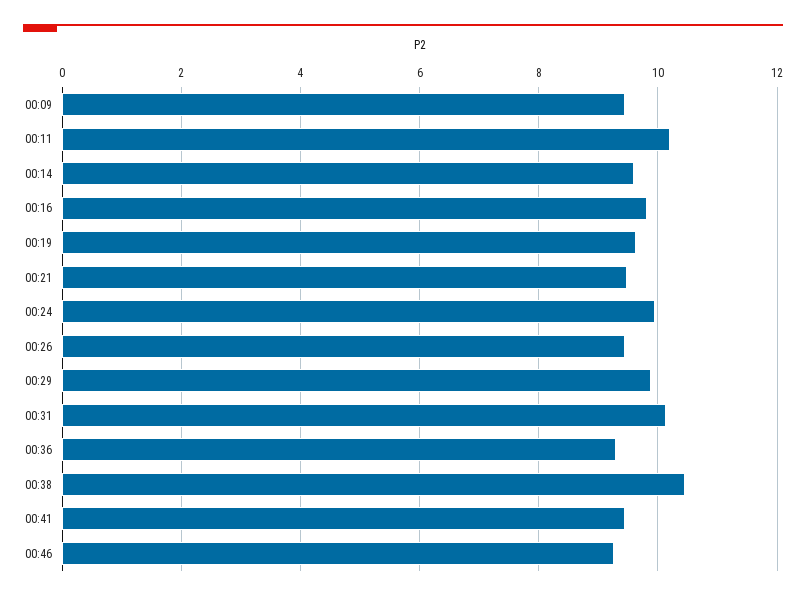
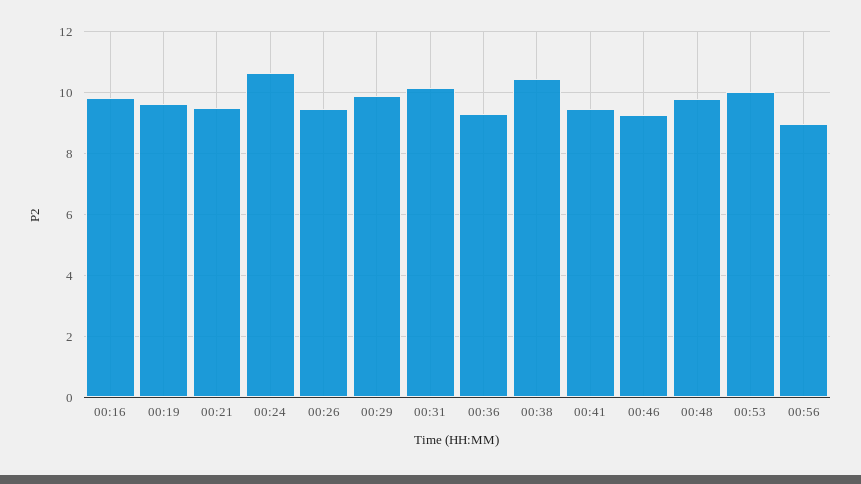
00:09: 9.4 -> none
00:11: 10.2 -> none
00:14: 9.6 -> none
00:24: 10 -> 10.6
00:48: none -> 9.8
00:53: none -> 10
00:56: none -> 9

